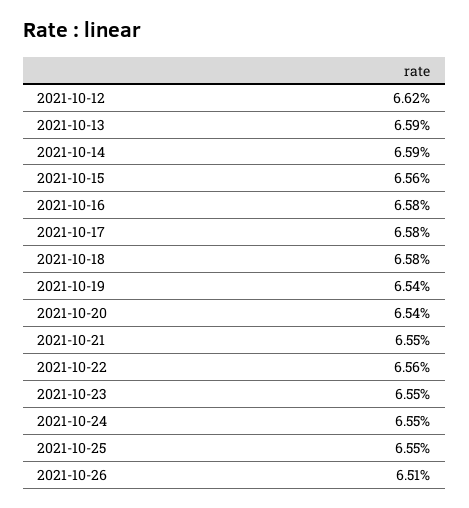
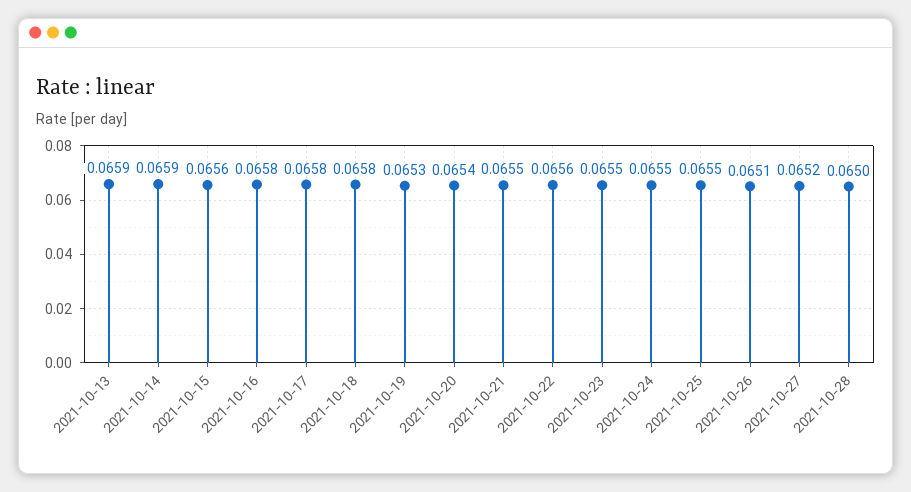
2021-10-12: 0.0662 -> none
2021-10-19: 0.0654 -> 0.0653
2021-10-27: none -> 0.0652
2021-10-28: none -> 0.065

